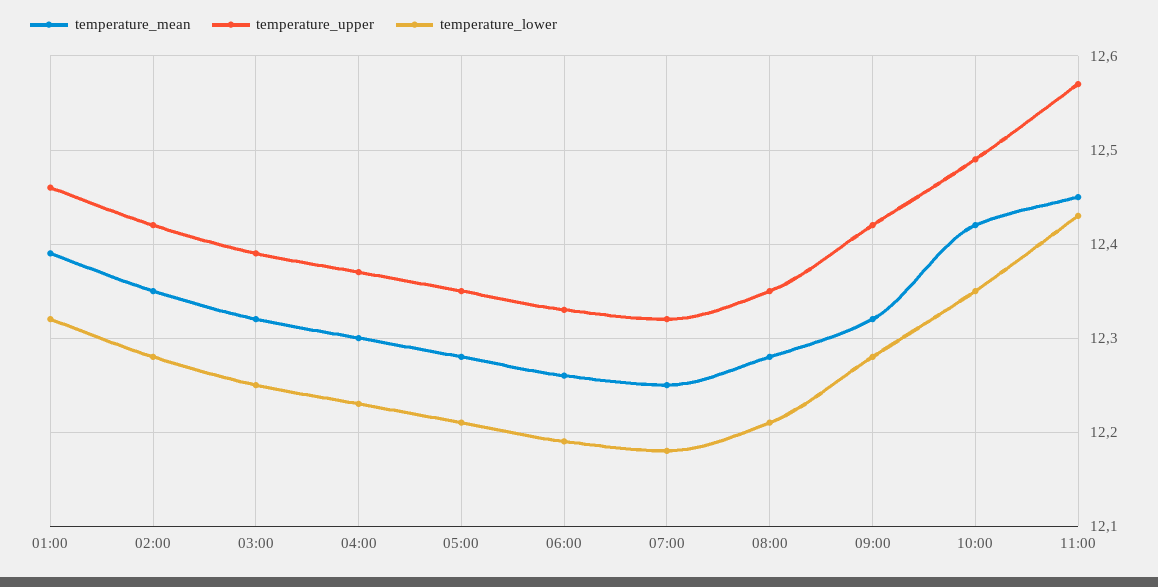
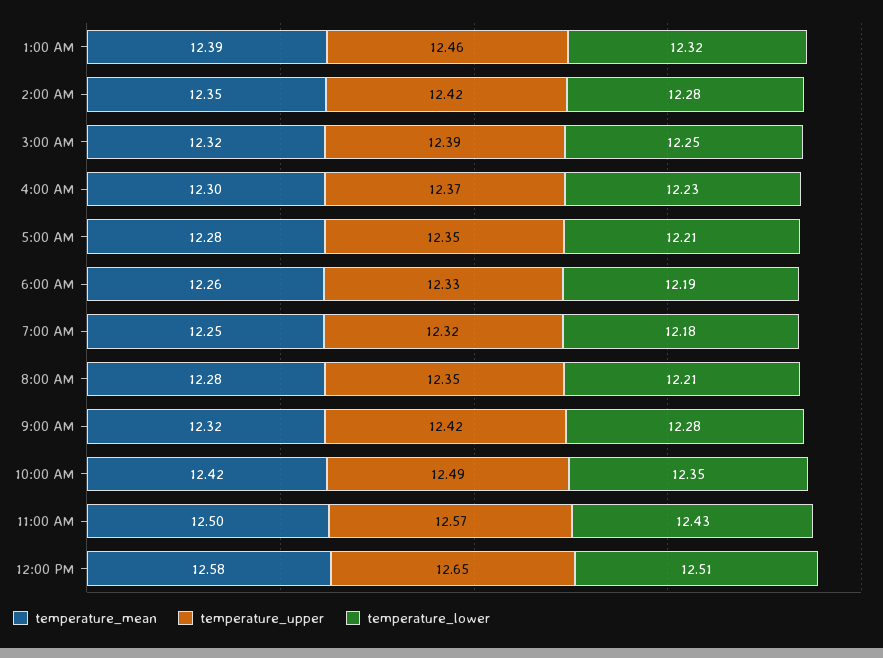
temperature_mean, 11:00: 12.45 -> 12.5
temperature_mean, 12:00 PM: none -> 12.58
temperature_upper, 12:00 PM: none -> 12.65
temperature_lower, 12:00 PM: none -> 12.51

